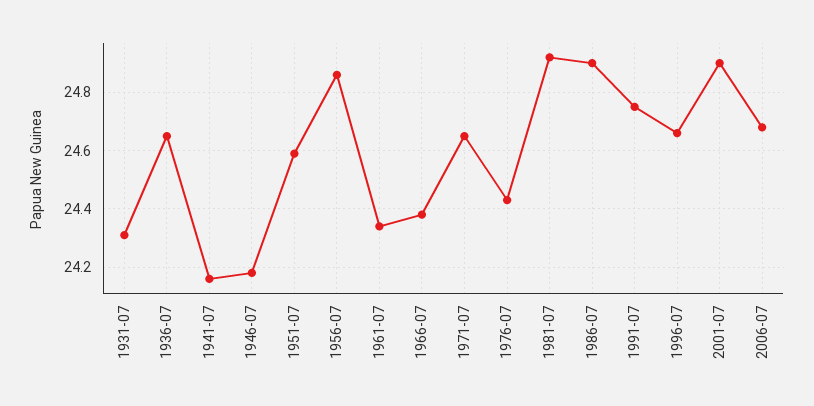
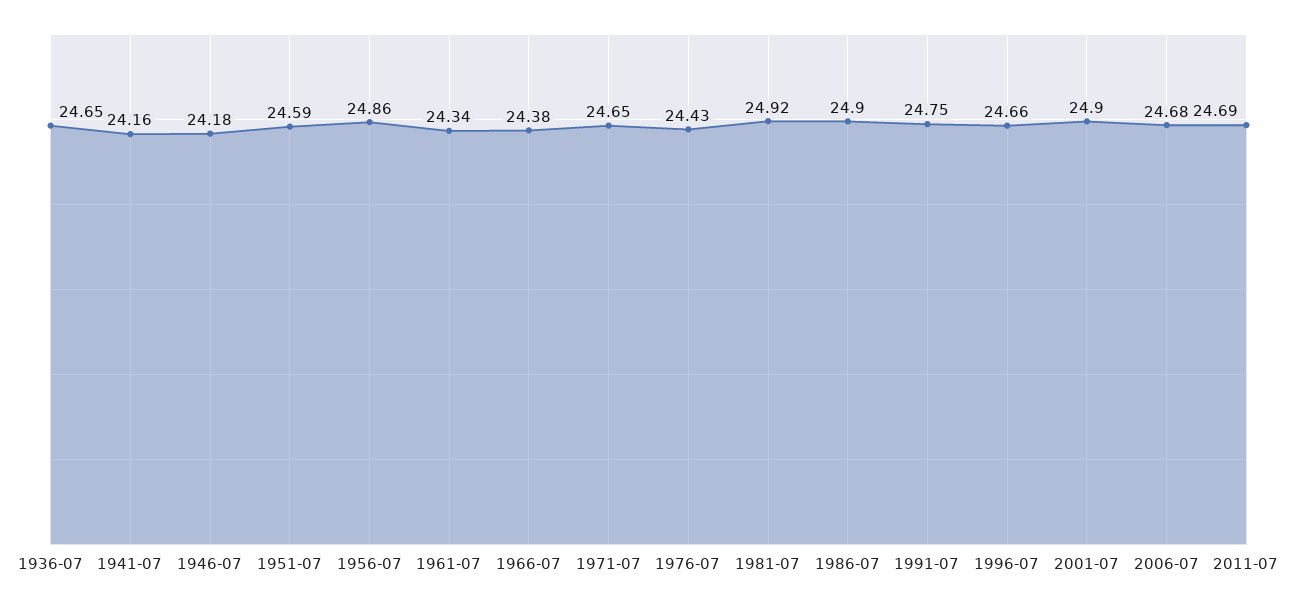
1931-07: 24.3 -> none
2011-07: none -> 24.69

